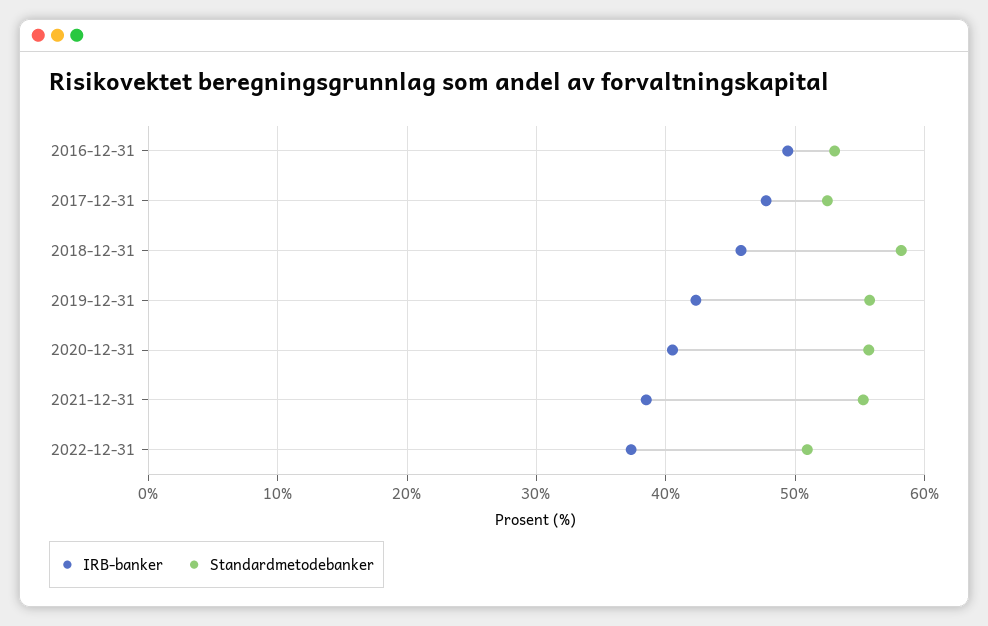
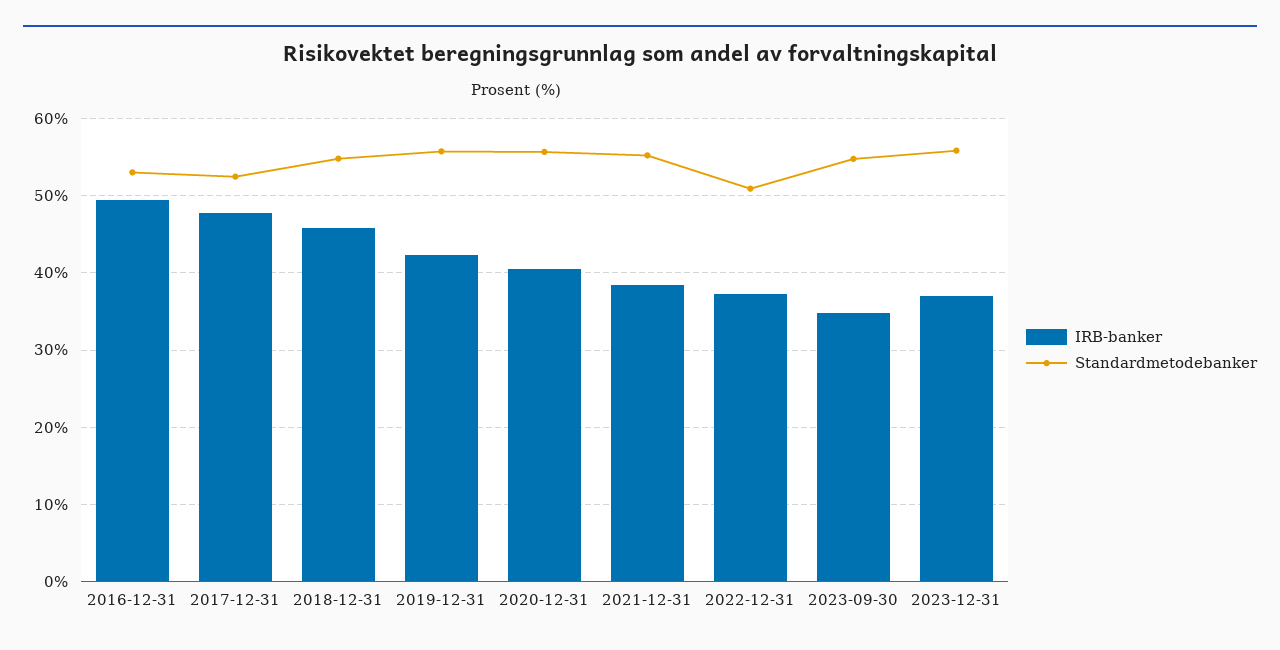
Standardmetodebanker, 2018-12-31: 58 -> 55
IRB-banker, 2023-09-30: none -> 35
Standardmetodebanker, 2023-09-30: none -> 55
IRB-banker, 2023-12-31: none -> 37
Standardmetodebanker, 2023-12-31: none -> 56

